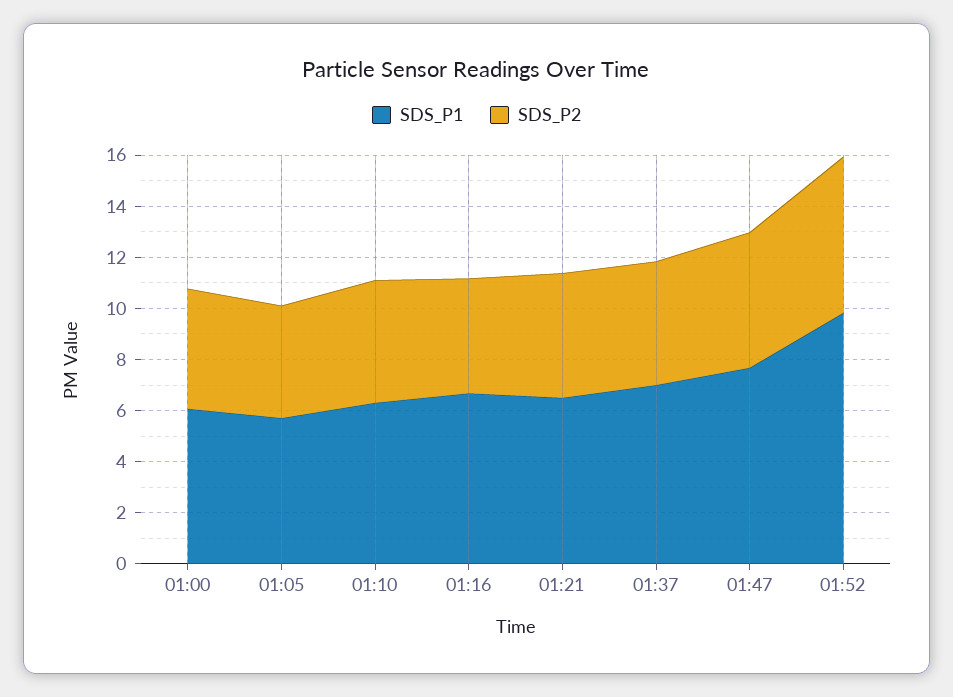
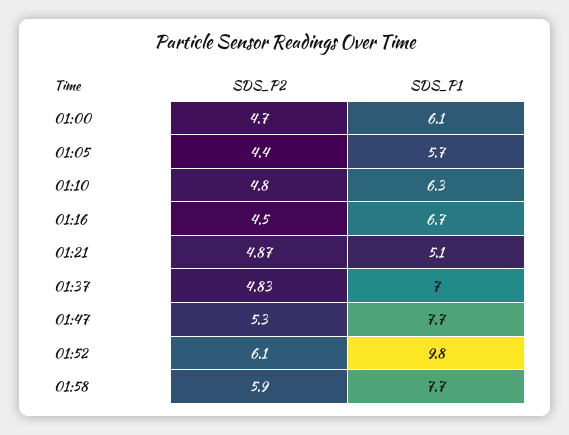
SDS_P1, 01:21: 6.5 -> 5.1
SDS_P2, 01:58: none -> 5.9
SDS_P1, 01:58: none -> 7.7

